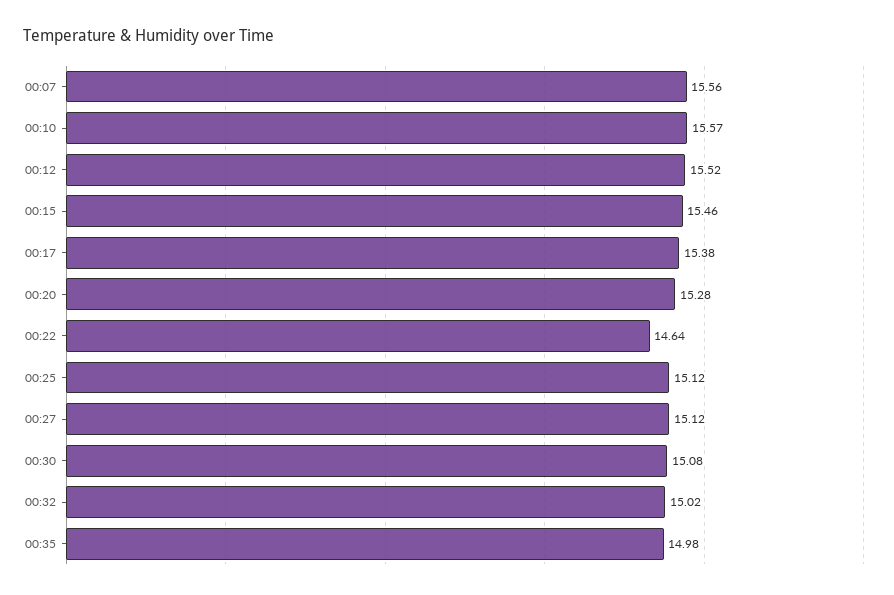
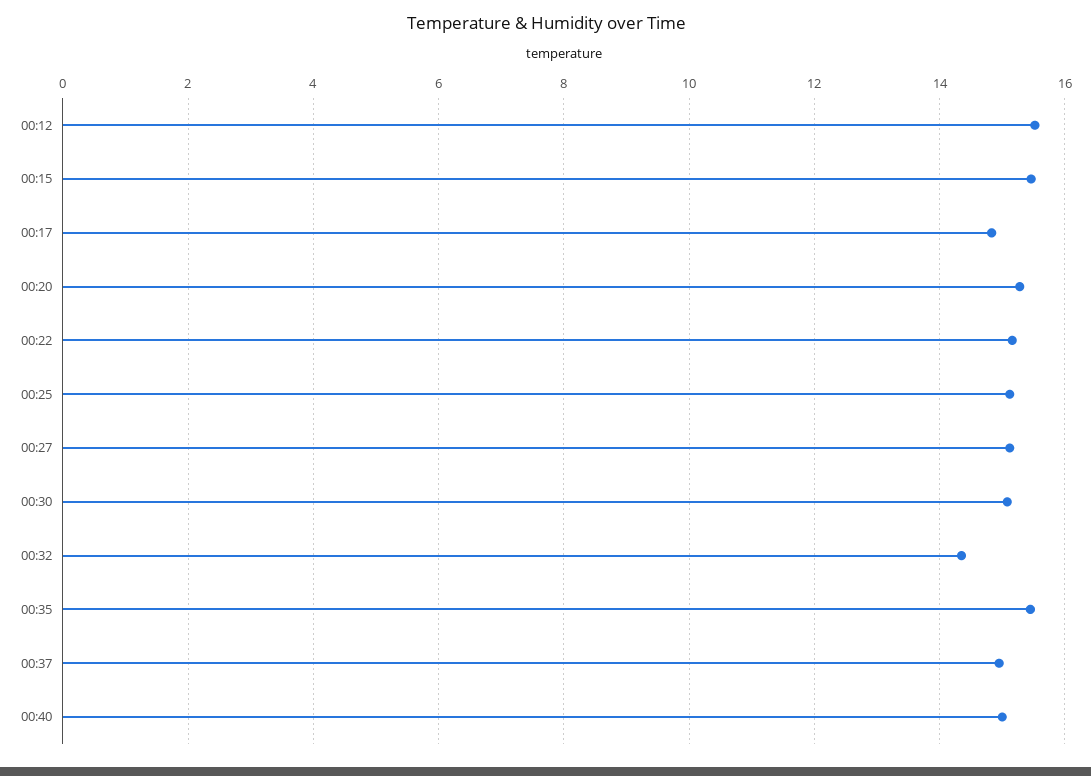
00:07: 15.56 -> none
00:10: 15.57 -> none
00:17: 15.38 -> 14.8
00:22: 14.64 -> 15.2
00:32: 15.02 -> 14.4
00:35: 14.98 -> 15.4
00:37: none -> 15
00:40: none -> 15

